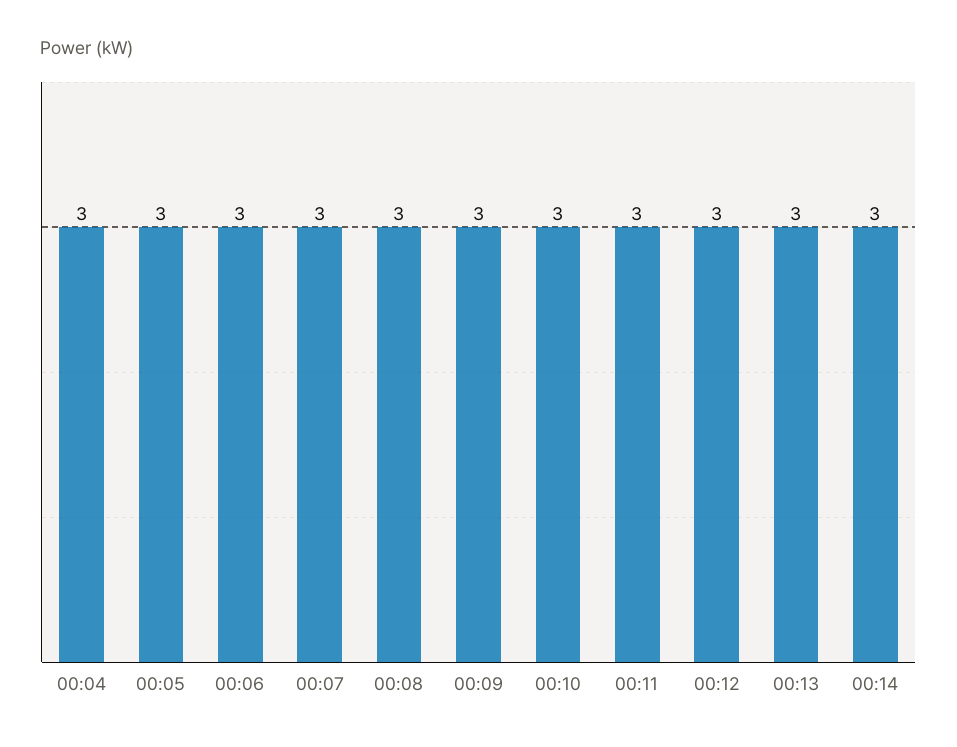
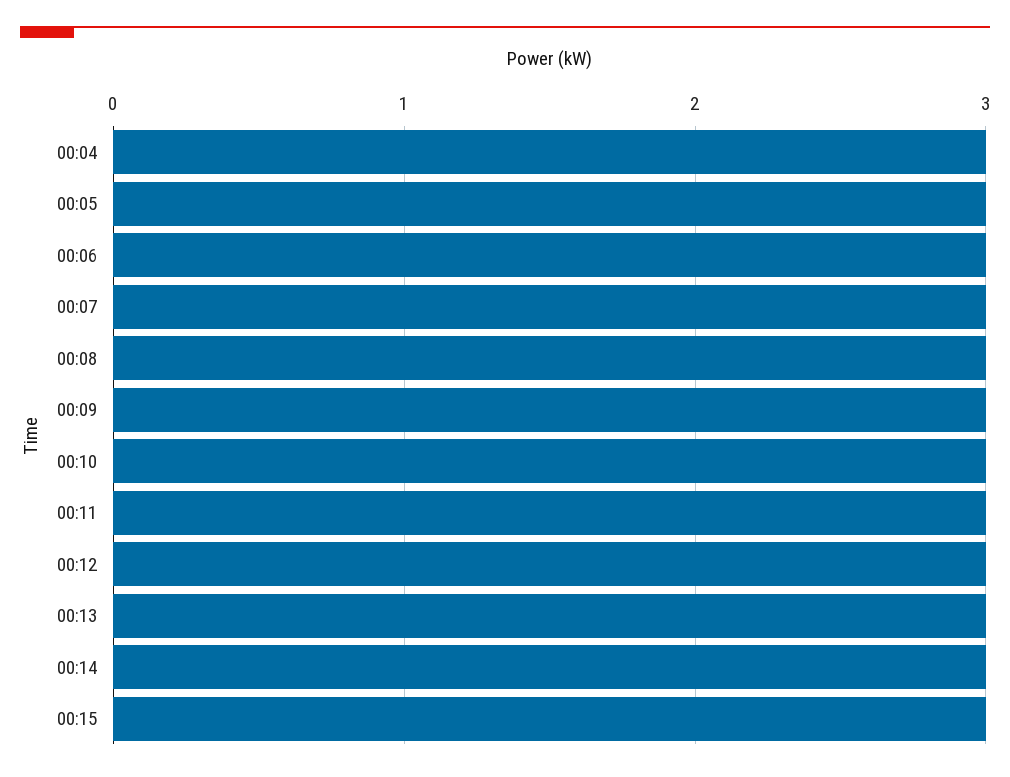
00:15: none -> 3

